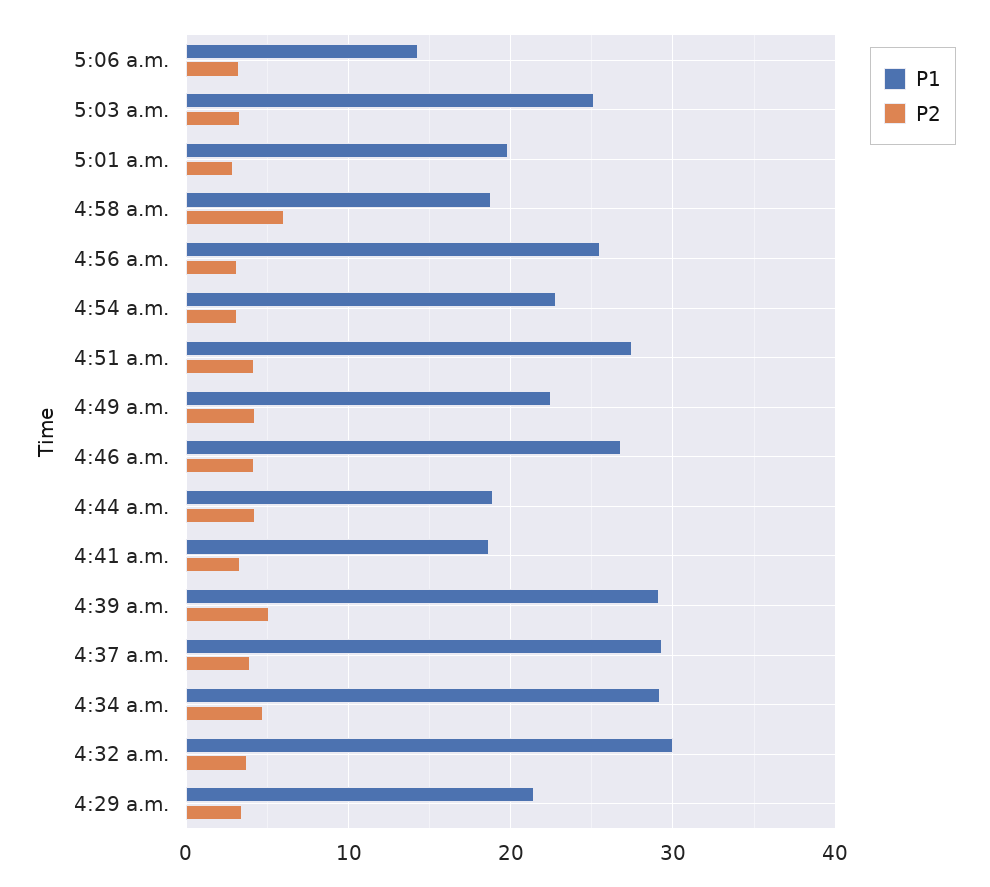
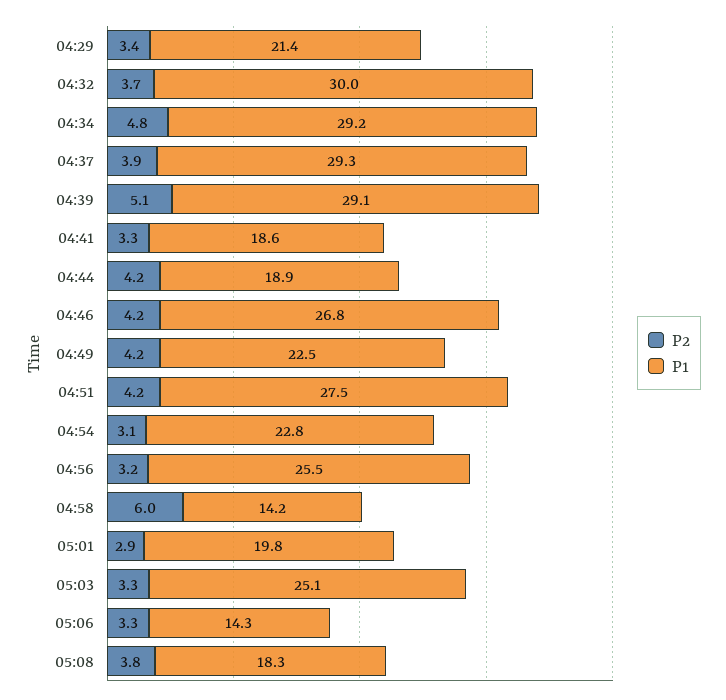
P1, 4:58 a.m.: 19 -> 14.2
P2, 05:08: none -> 3.8
P1, 05:08: none -> 18.3

